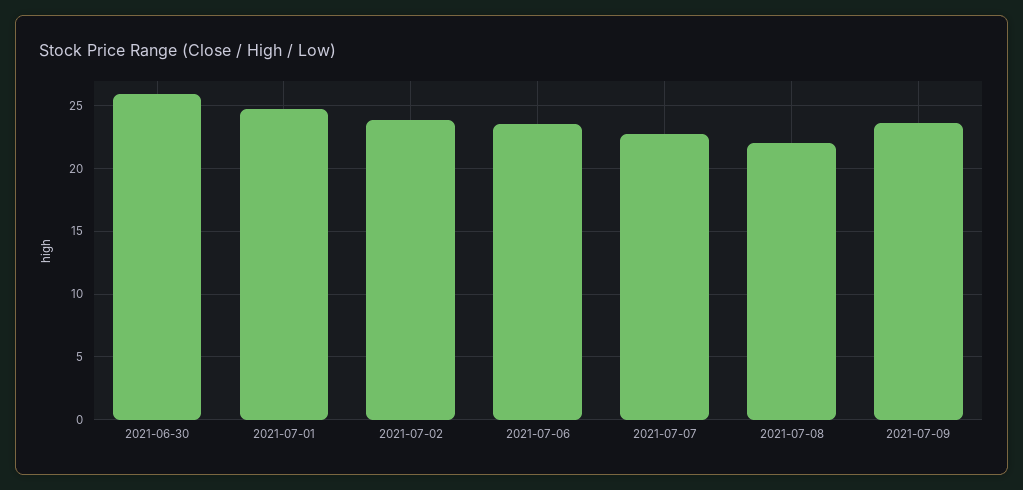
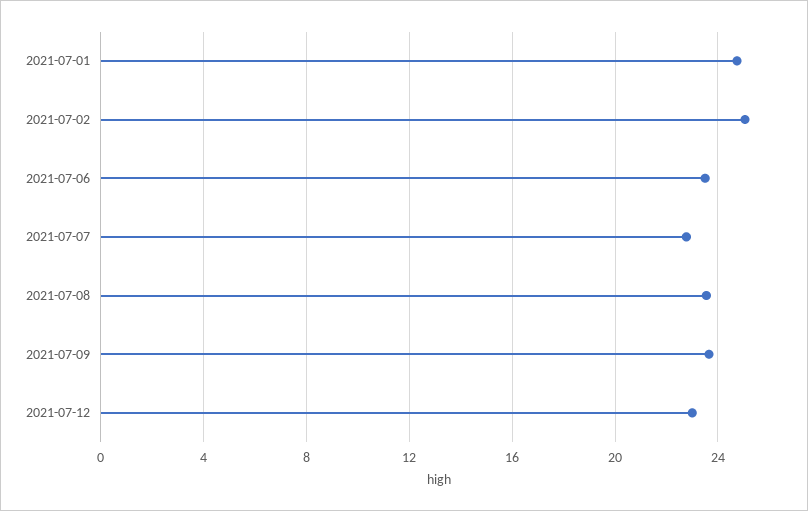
2021-06-30: 26 -> none
2021-07-02: 24 -> 25
2021-07-08: 22 -> 23.5
2021-07-12: none -> 23

